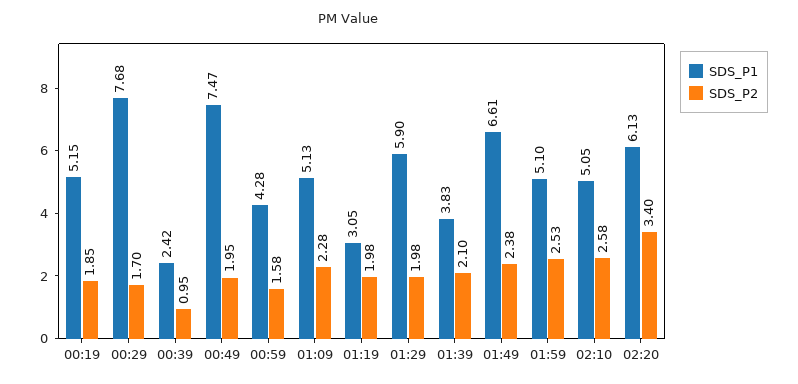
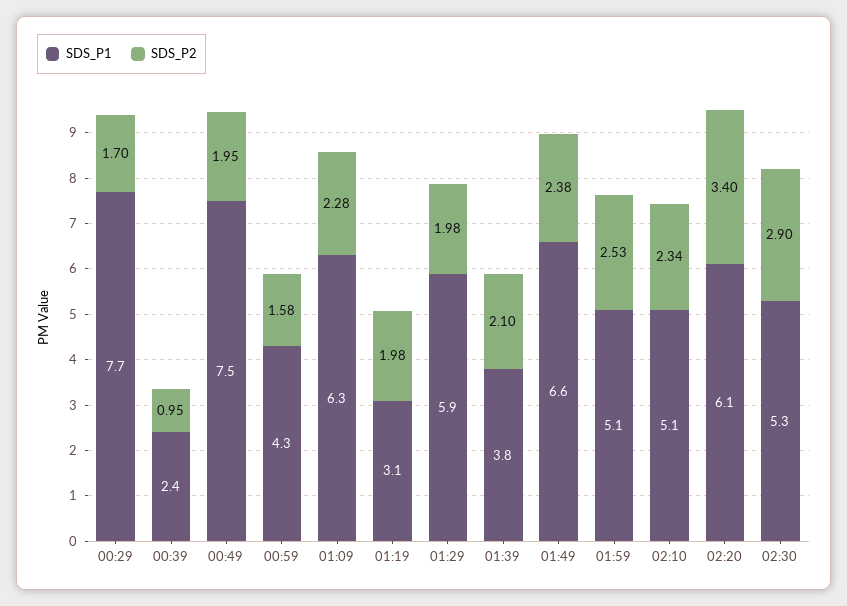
SDS_P1, 00:19: 5.15 -> none
SDS_P2, 00:19: 1.85 -> none
SDS_P1, 01:09: 5.13 -> 6.3
SDS_P2, 02:10: 2.58 -> 2.34
SDS_P1, 02:30: none -> 5.3
SDS_P2, 02:30: none -> 2.9

